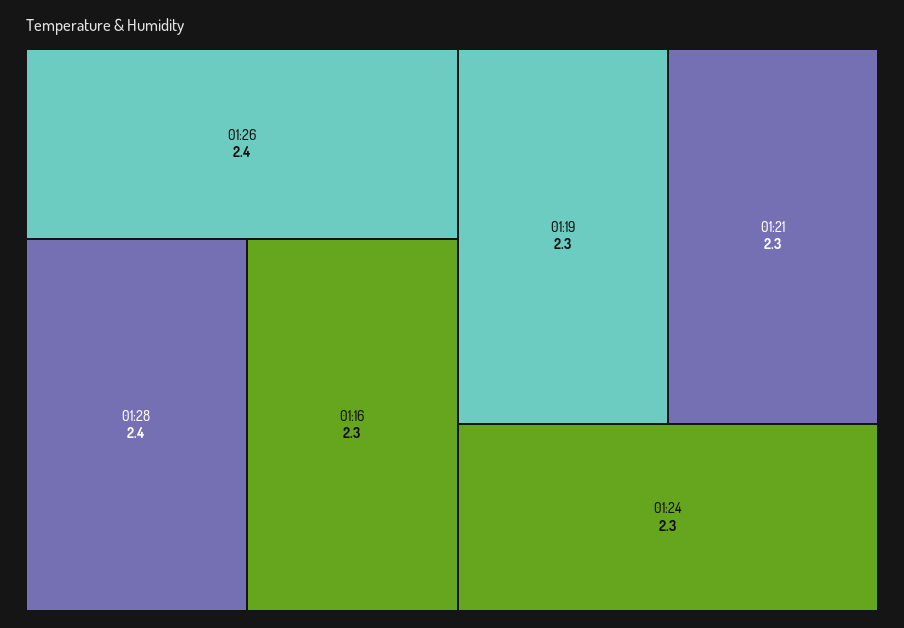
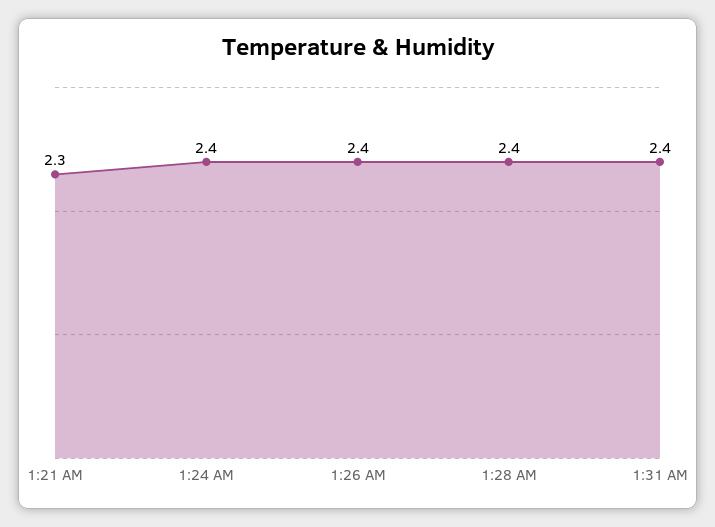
01:16: 2.3 -> none
01:19: 2.3 -> none
01:24: 2.3 -> 2.4
1:31 AM: none -> 2.4

